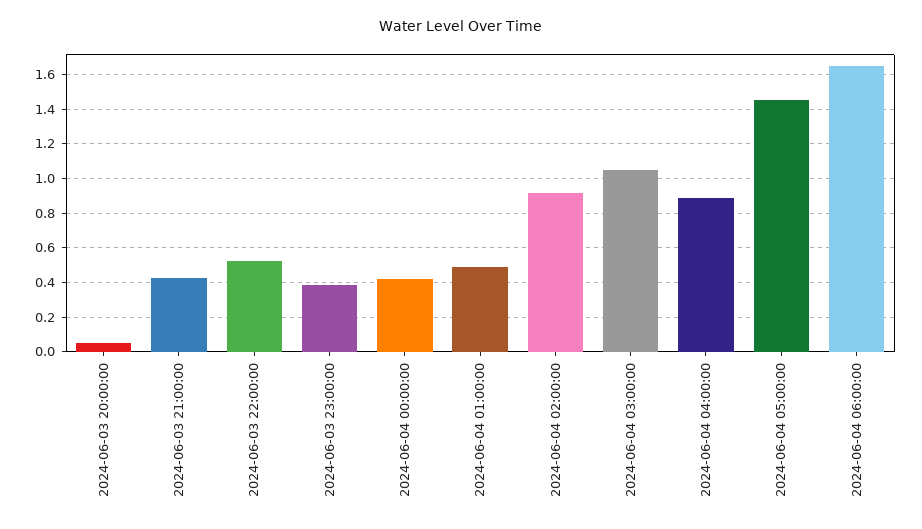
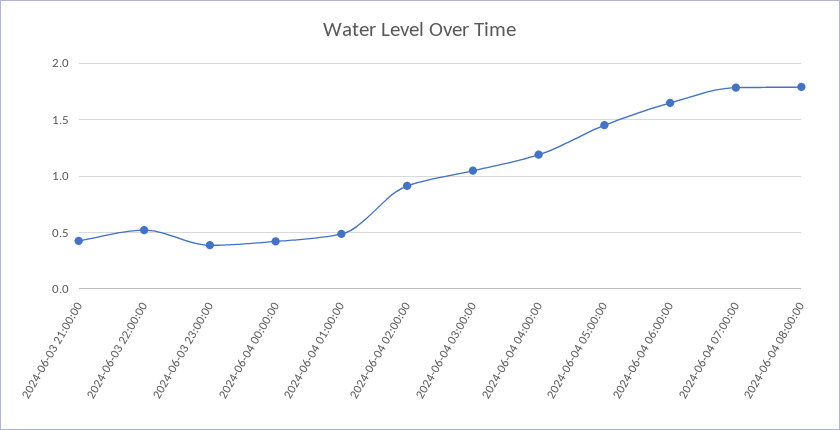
2024-06-03 20:00:00: 0.05 -> none
2024-06-04 04:00:00: 0.9 -> 1.2
2024-06-04 07:00:00: none -> 1.8
2024-06-04 08:00:00: none -> 1.8

